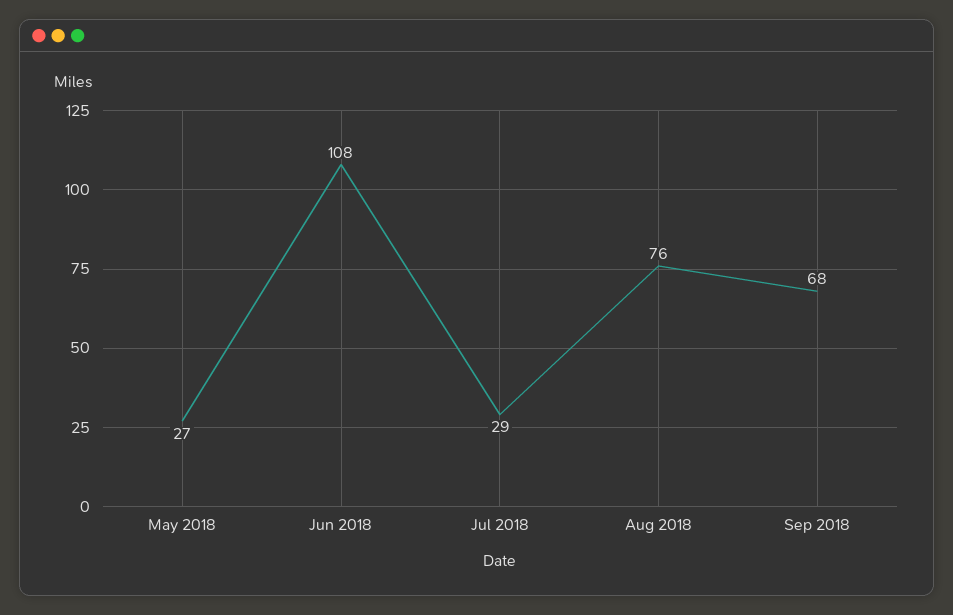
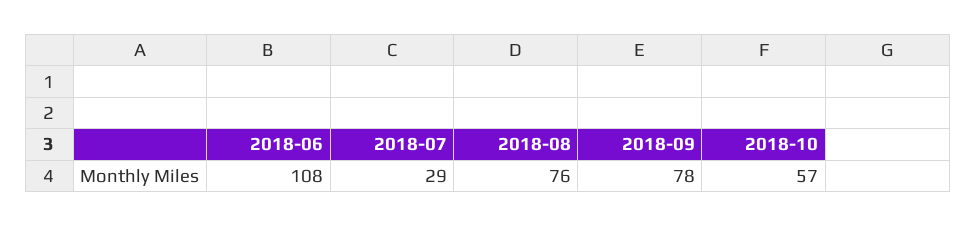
May 2018: 27 -> none
Sep 2018: 68 -> 78
2018-10: none -> 57

